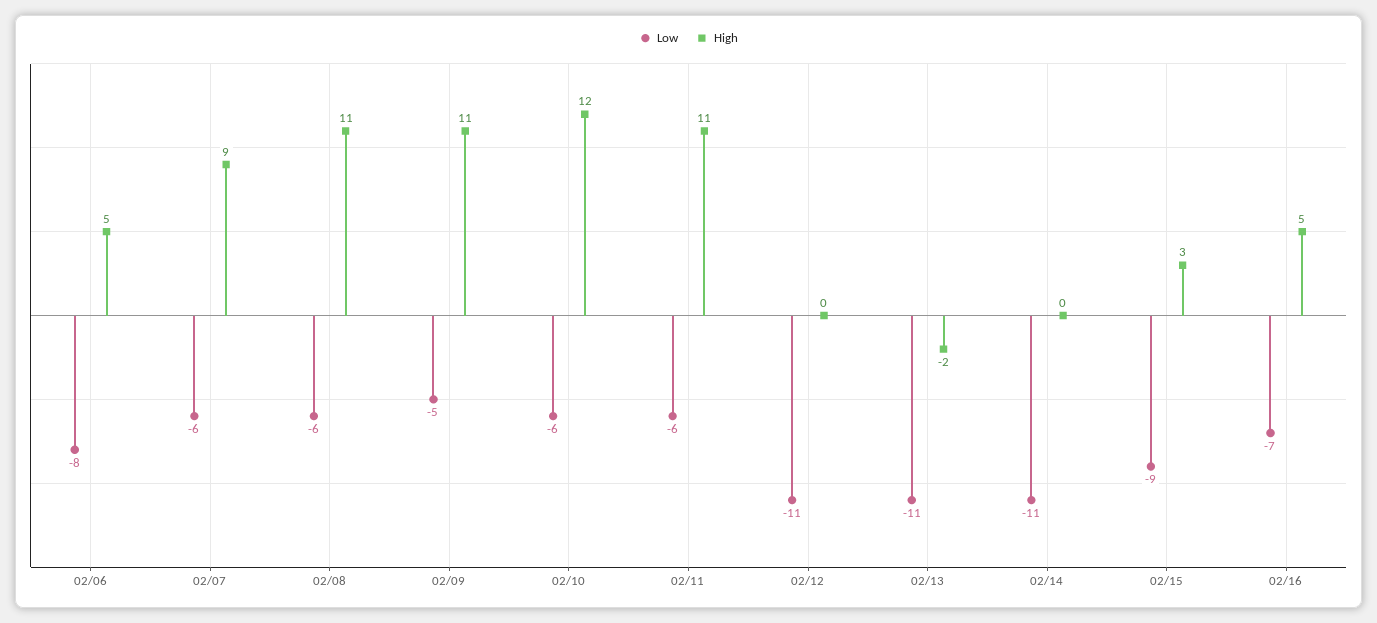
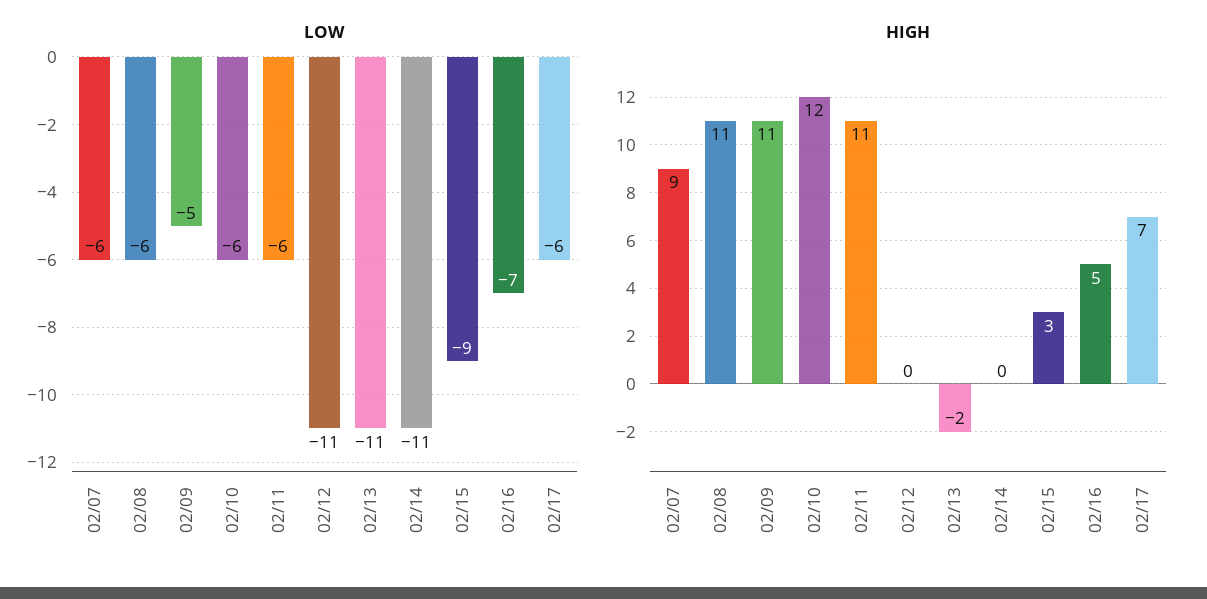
Low, 02/06: -8 -> none
High, 02/06: 5 -> none
Low, 02/17: none -> -6
High, 02/17: none -> 7

